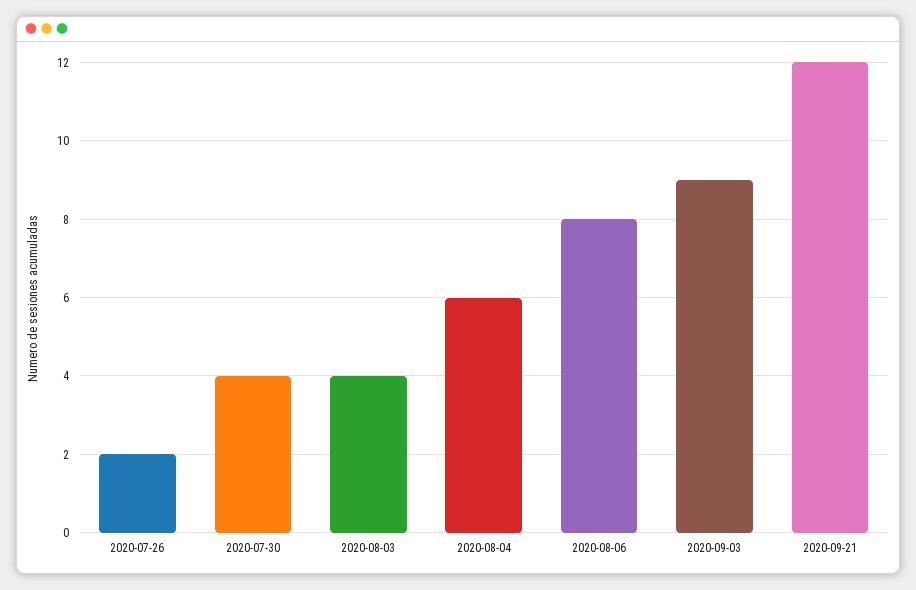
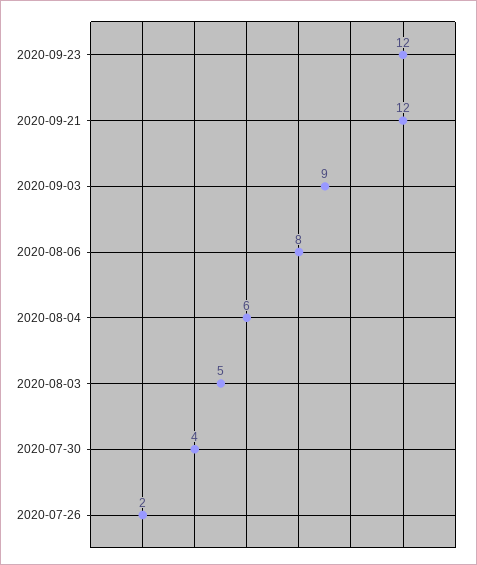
2020-08-03: 4 -> 5
2020-09-23: none -> 12

